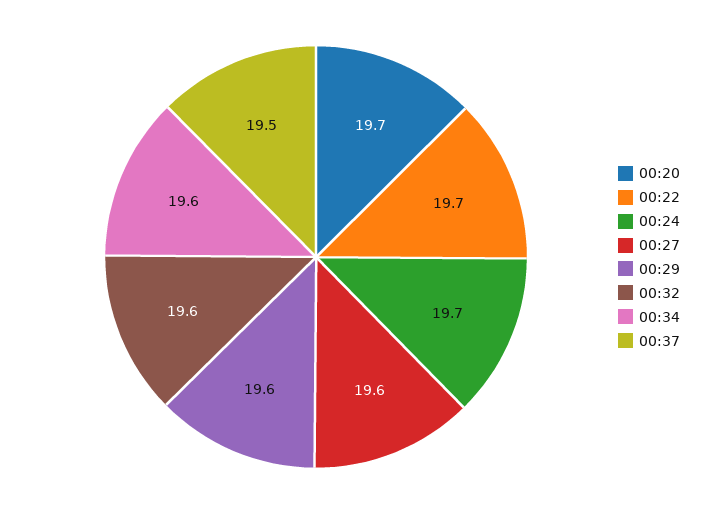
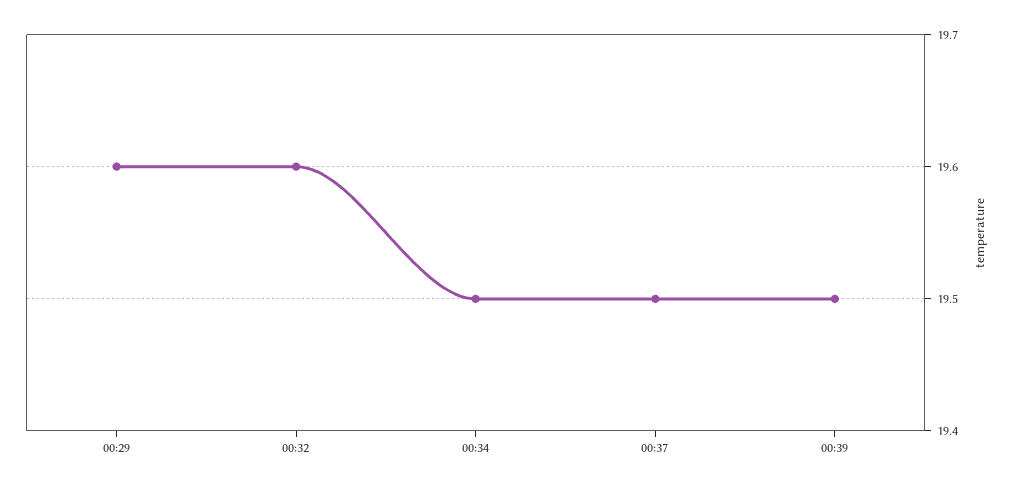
00:20: 19.7 -> none
00:22: 19.7 -> none
00:24: 19.7 -> none
00:27: 19.6 -> none
00:34: 19.6 -> 19.5
00:39: none -> 19.5

